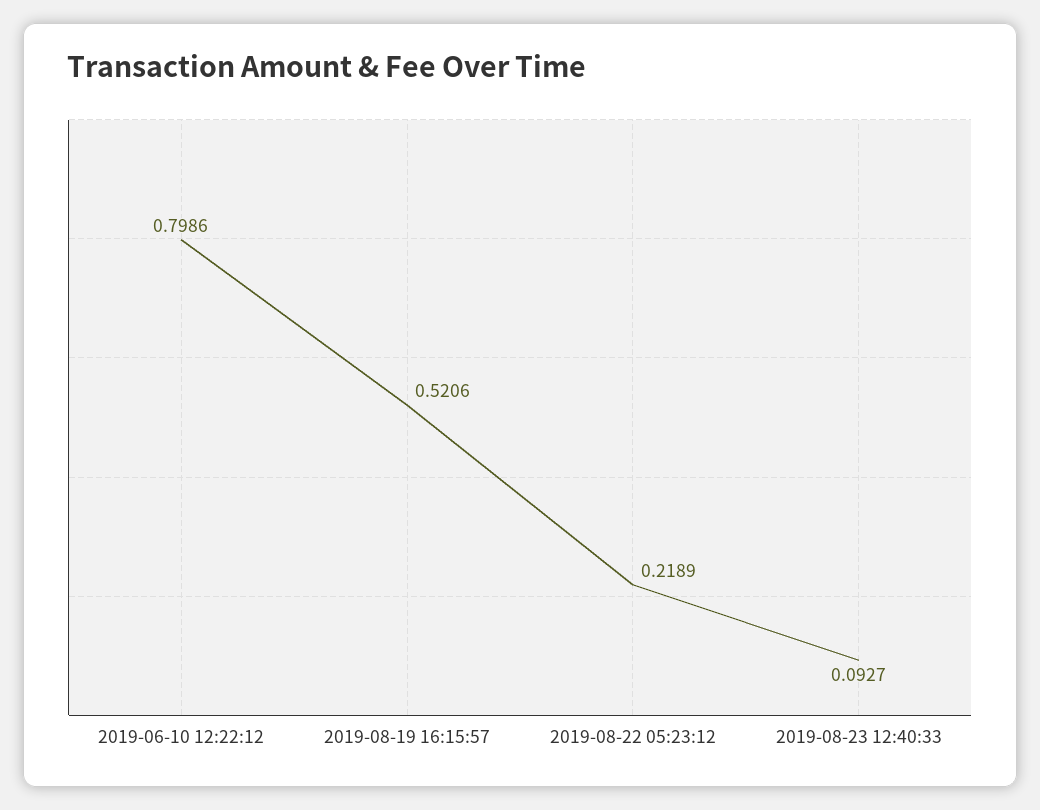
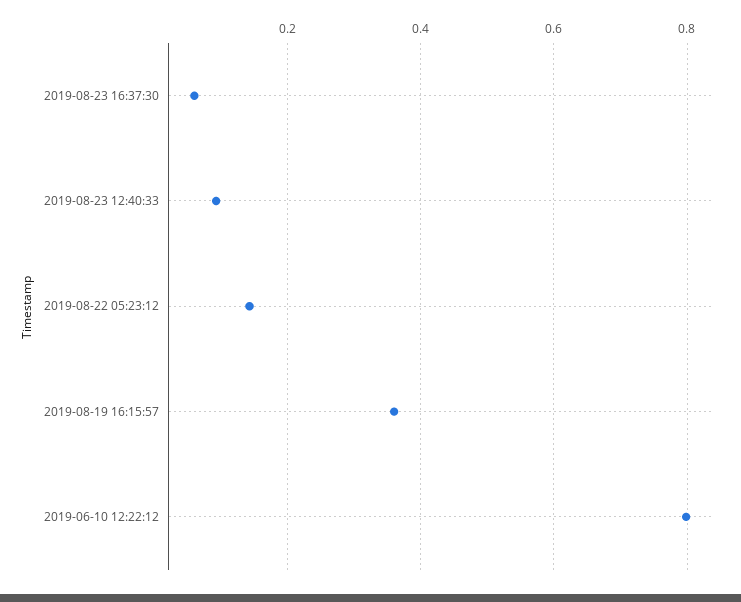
2019-08-19 16:15:57: 0.5206 -> 0.36
2019-08-22 05:23:12: 0.2189 -> 0.14
2019-08-23 16:37:30: none -> 0.06

